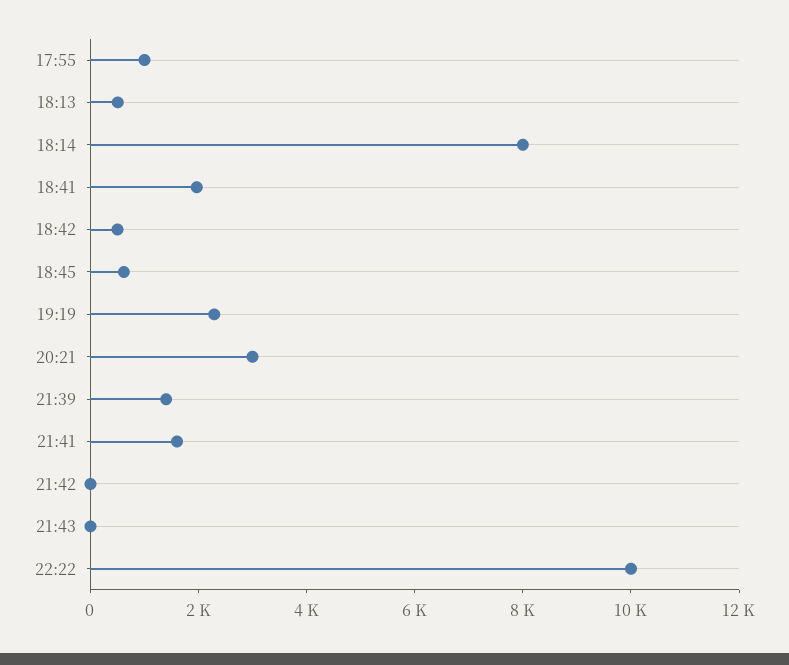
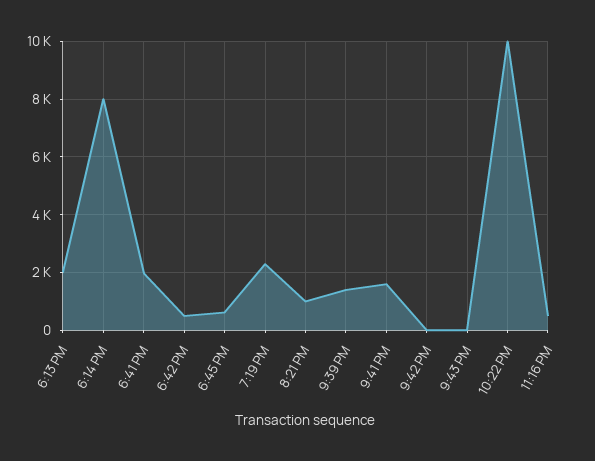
17:55: 1000 -> none
18:13: 500 -> 2000
20:21: 3000 -> 1000
11:16 PM: none -> 500

